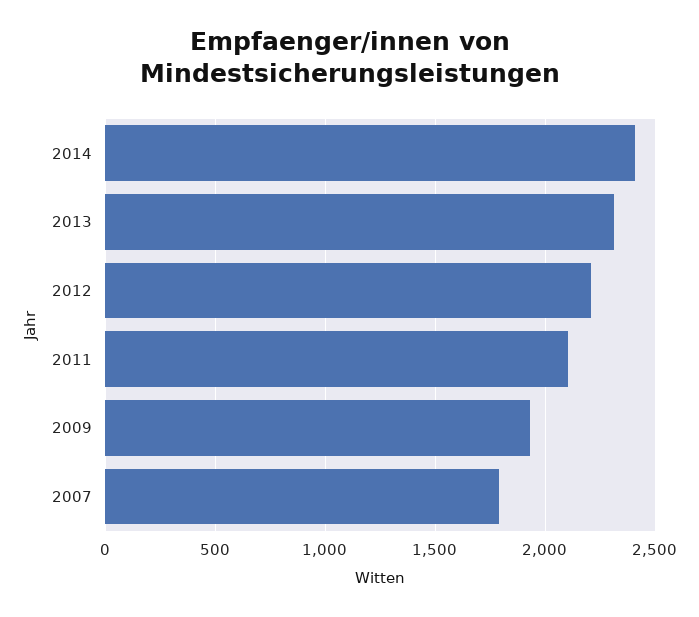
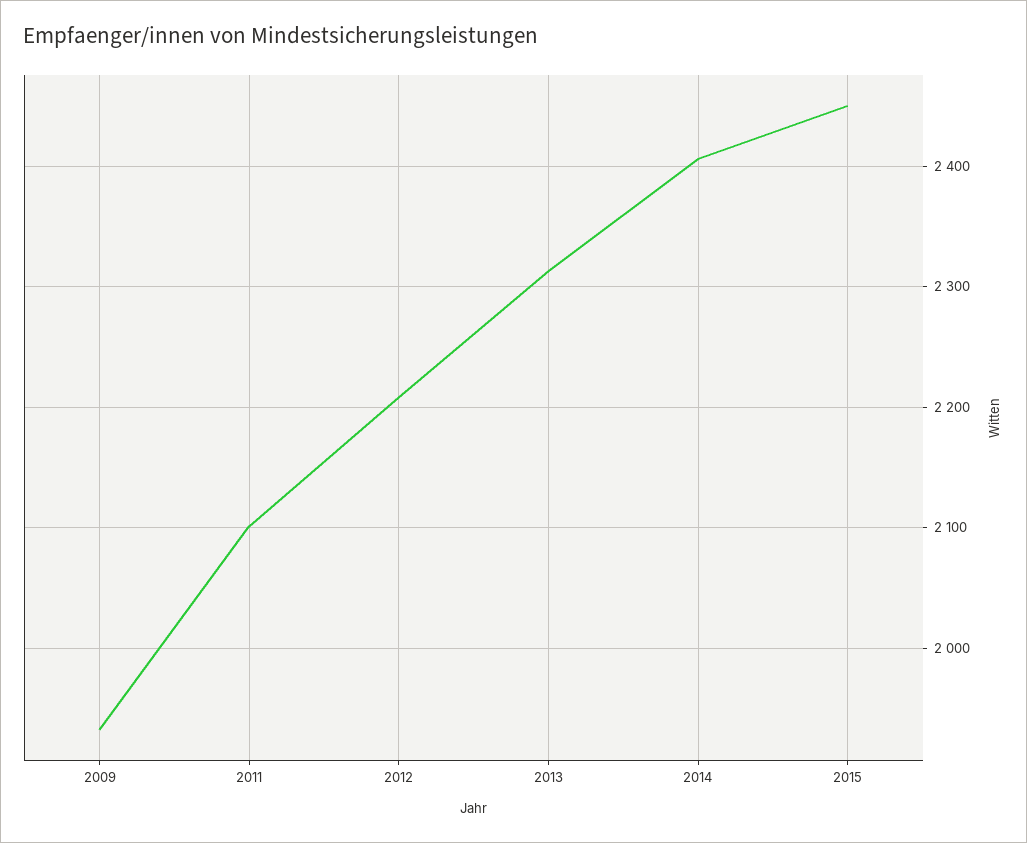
2007: 1800 -> none
2015: none -> 2450

